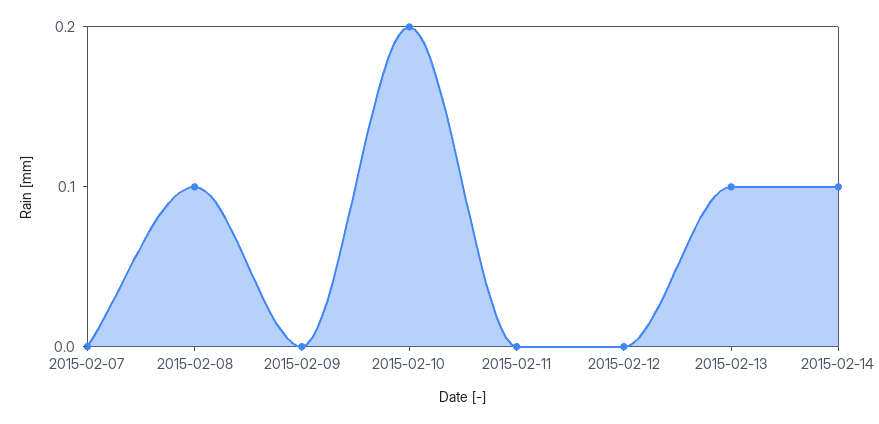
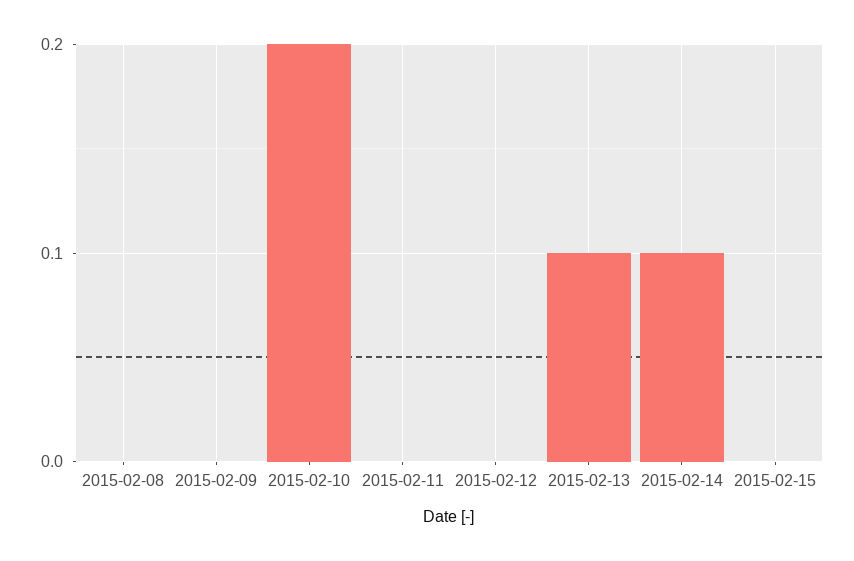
2015-02-07: 0 -> none
2015-02-08: 0.1 -> 0
2015-02-15: none -> 0

